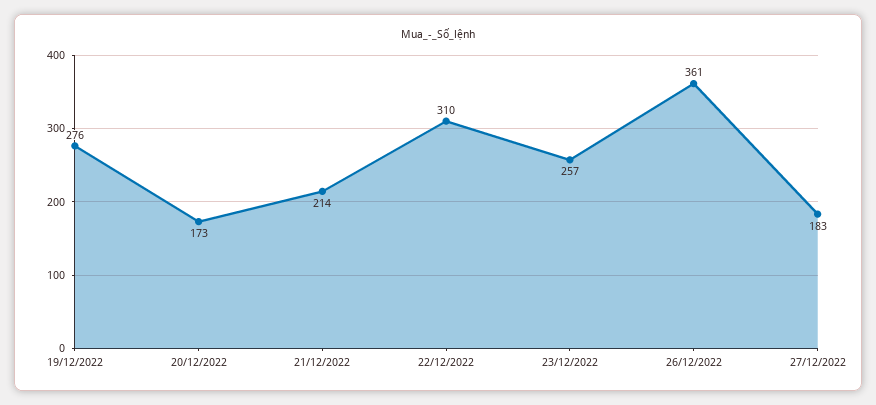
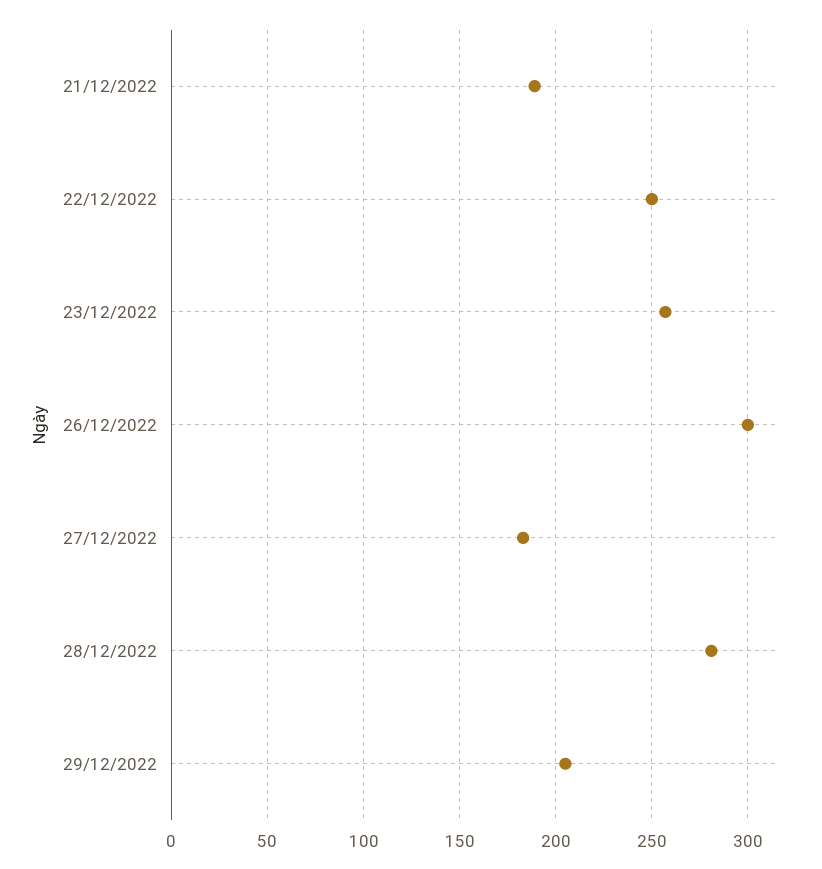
19/12/2022: 276 -> none
20/12/2022: 173 -> none
21/12/2022: 214 -> 190
22/12/2022: 310 -> 250
26/12/2022: 361 -> 300
28/12/2022: none -> 280
29/12/2022: none -> 205

